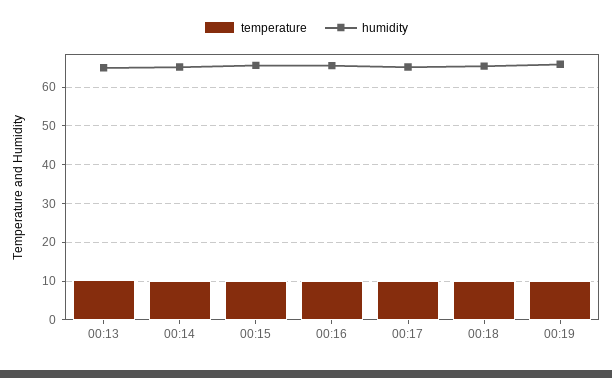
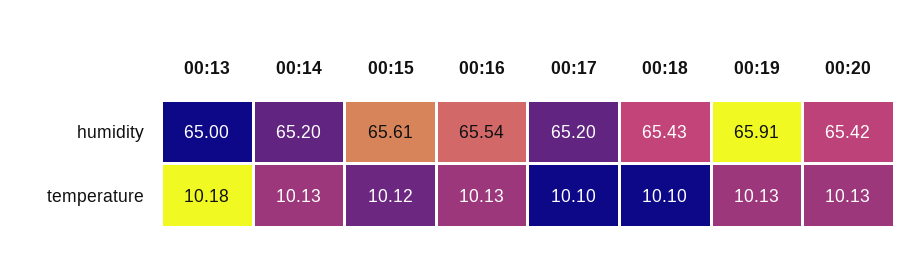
humidity, 00:20: none -> 65.42
temperature, 00:20: none -> 10.13

